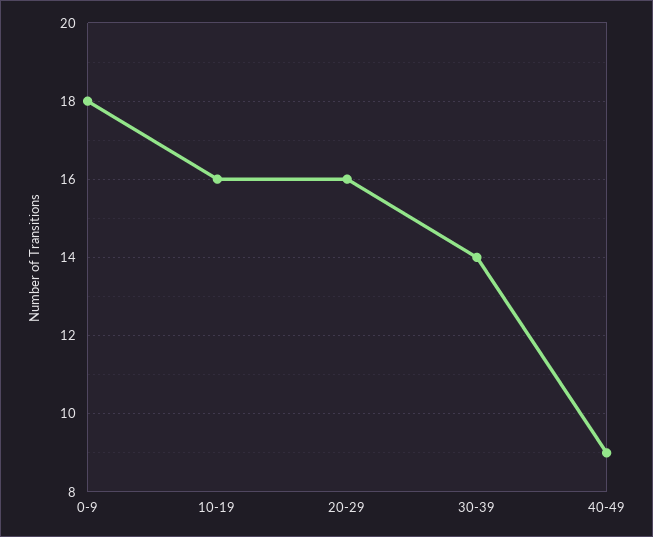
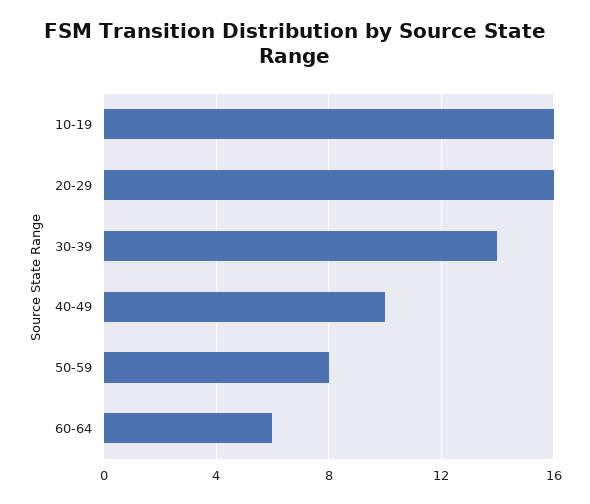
0-9: 18 -> none
40-49: 9 -> 10
50-59: none -> 8
60-64: none -> 6

